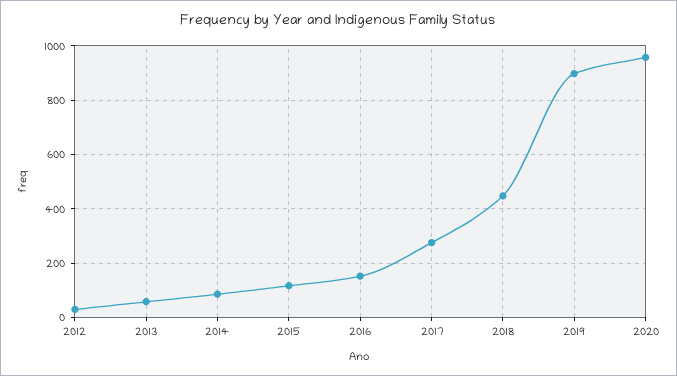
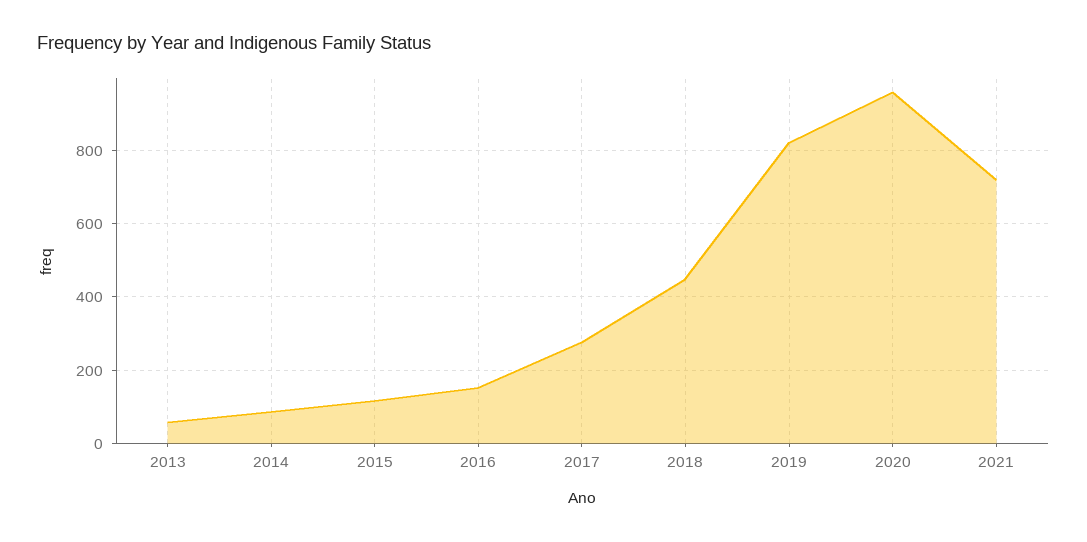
2012: 25 -> none
2019: 900 -> 820
2021: none -> 720

